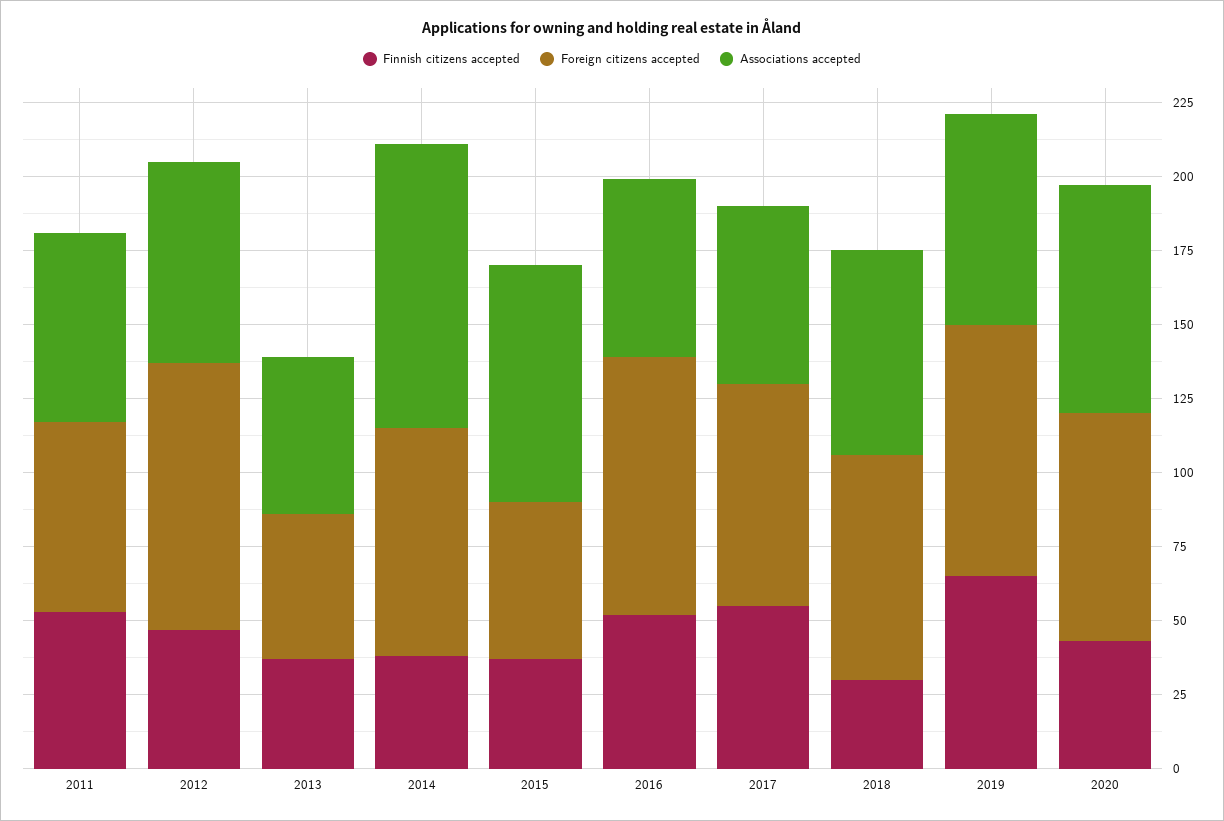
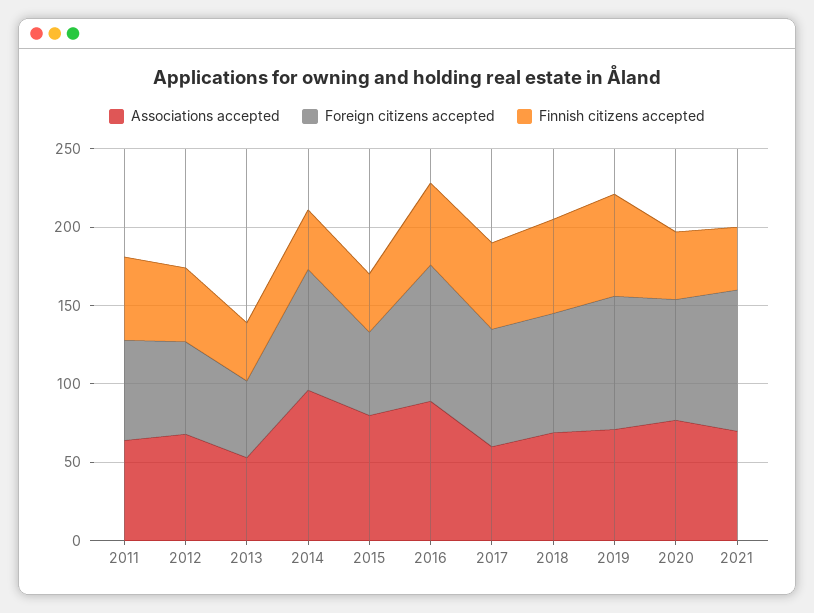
Foreign citizens accepted, 2012: 90 -> 60
Associations accepted, 2016: 60 -> 90
Finnish citizens accepted, 2018: 30 -> 60
Associations accepted, 2021: none -> 70
Foreign citizens accepted, 2021: none -> 90
Finnish citizens accepted, 2021: none -> 40

